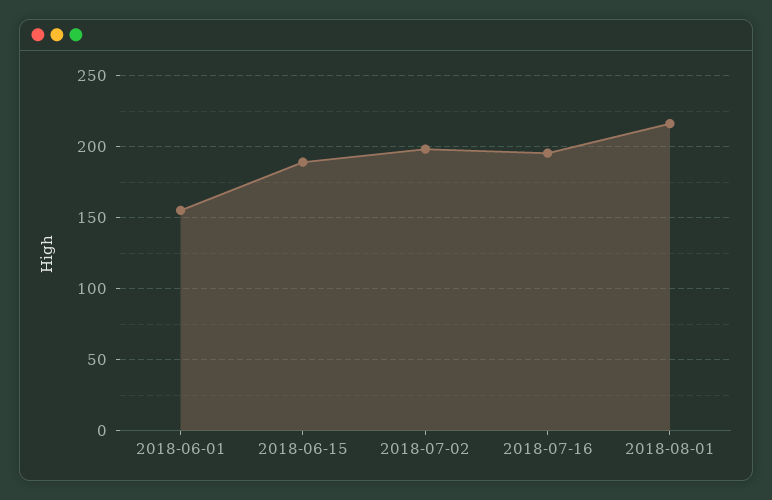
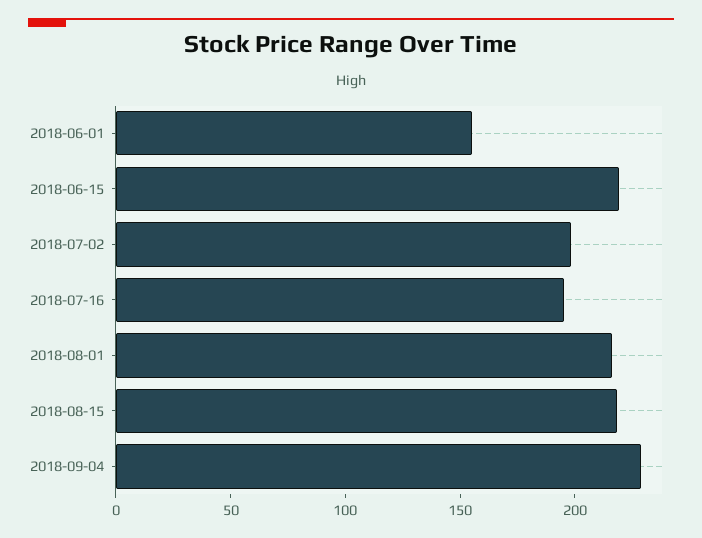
2018-06-15: 190 -> 220
2018-08-15: none -> 220
2018-09-04: none -> 230

